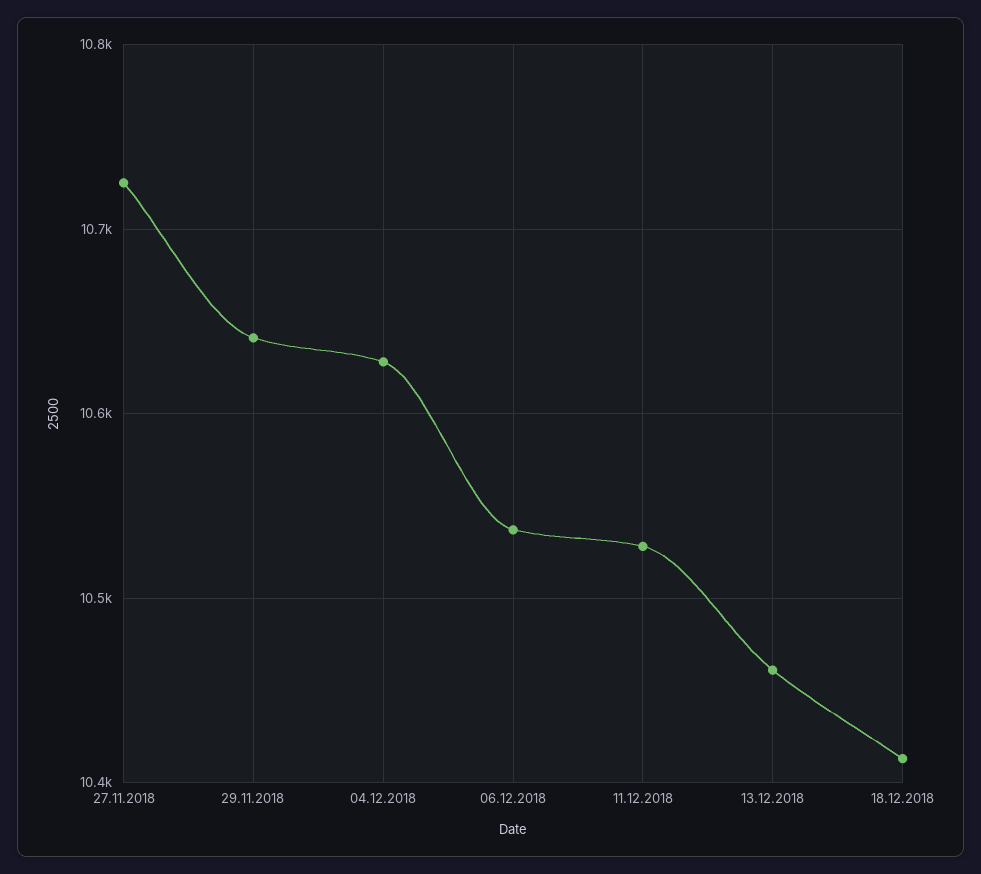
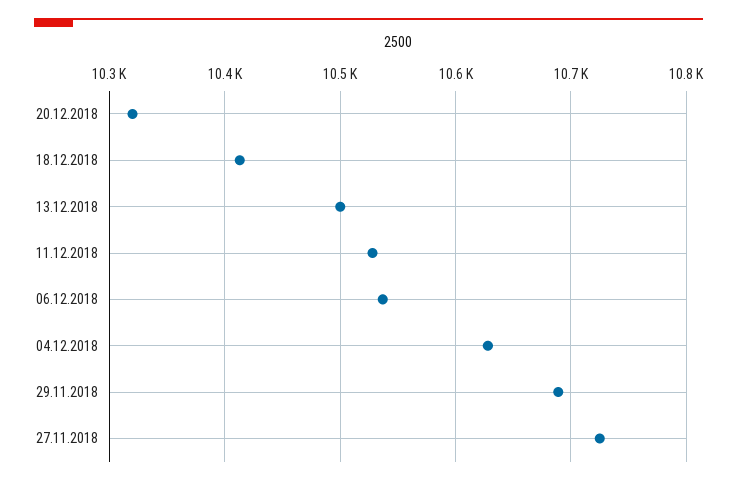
29.11.2018: 10640 -> 10690
13.12.2018: 10460 -> 10500
20.12.2018: none -> 10320

